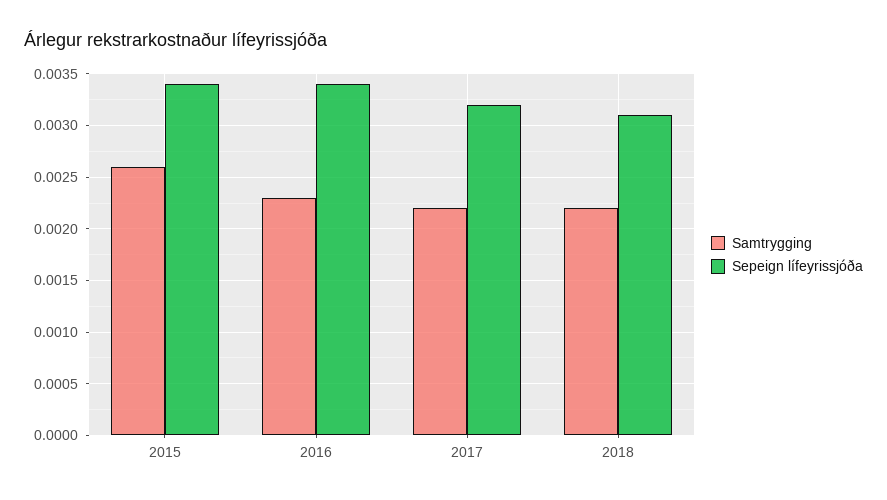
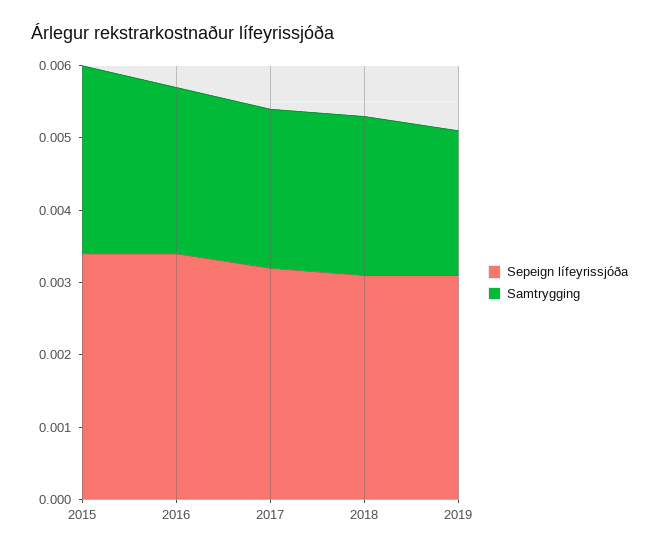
Seреign lífeyrissjóða, 2019: none -> 0.003
Samtrygging, 2019: none -> 0.002

